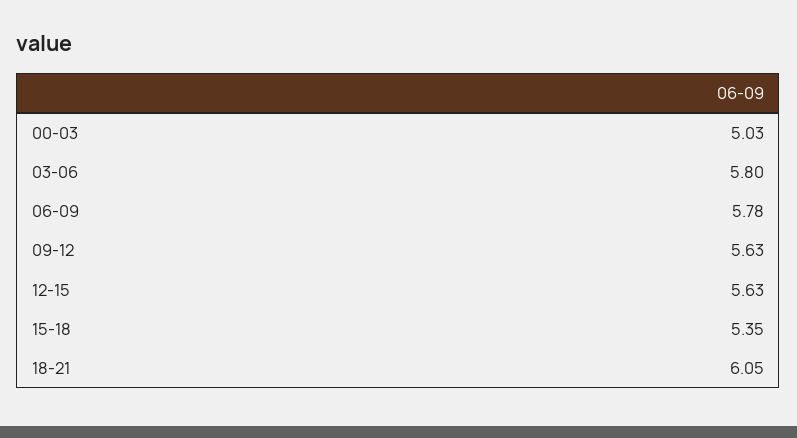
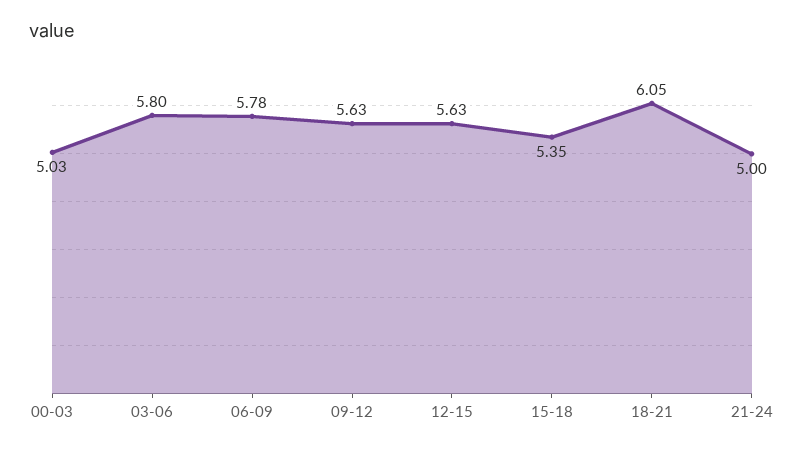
21-24: none -> 5

